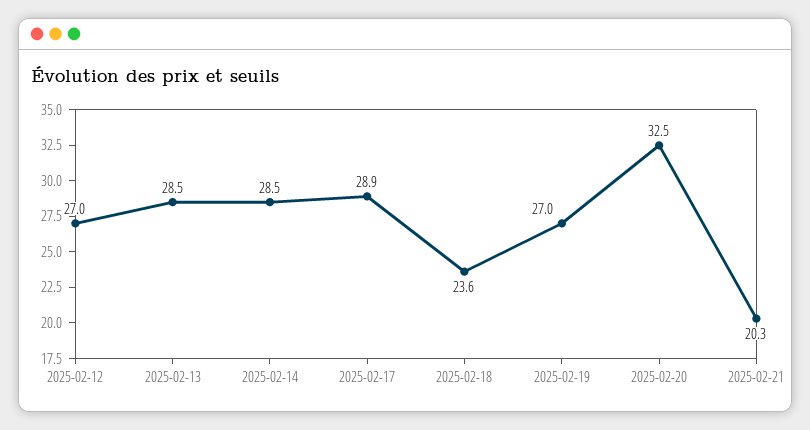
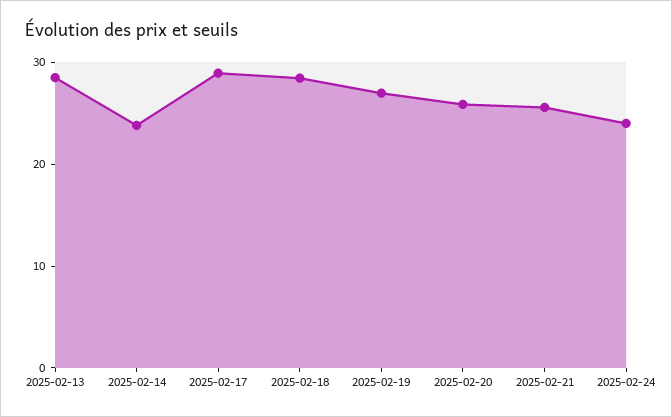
2025-02-12: 27 -> none
2025-02-14: 28.5 -> 24
2025-02-18: 23.6 -> 28
2025-02-20: 32.5 -> 26
2025-02-21: 20.3 -> 26
2025-02-24: none -> 24

